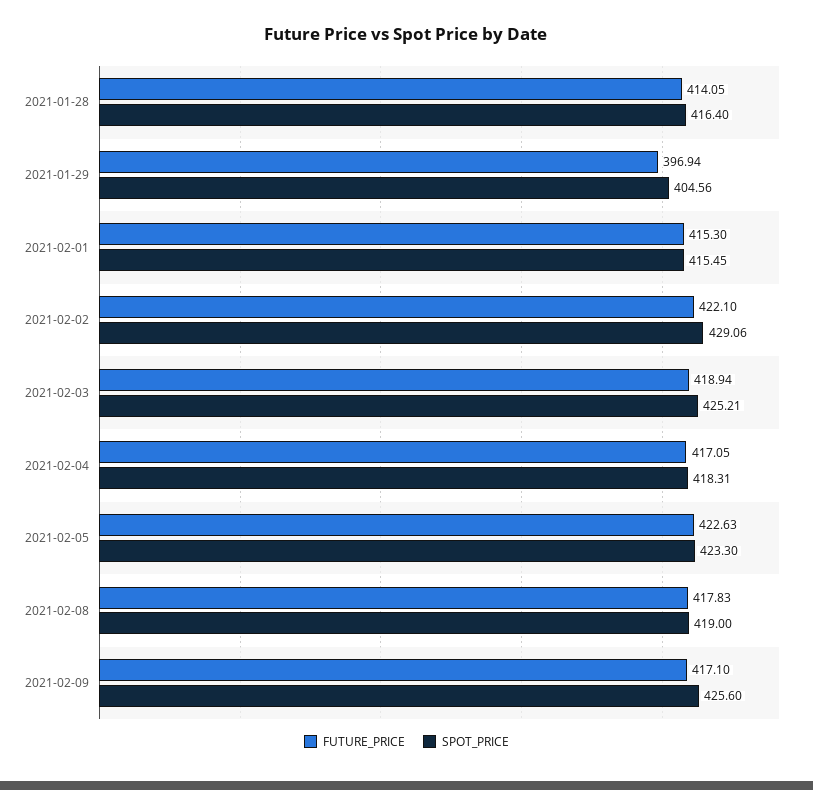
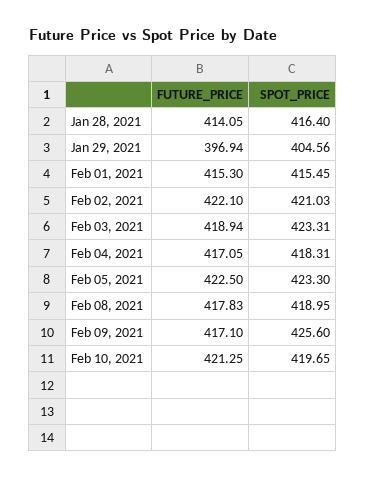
SPOT_PRICE, 2021-02-02: 429.06 -> 421.03
SPOT_PRICE, 2021-02-03: 425.21 -> 423.31
FUTURE_PRICE, 2021-02-05: 422.63 -> 422.5
SPOT_PRICE, 2021-02-08: 419 -> 418.95
FUTURE_PRICE, Feb 10, 2021: none -> 421.25
SPOT_PRICE, Feb 10, 2021: none -> 419.65

